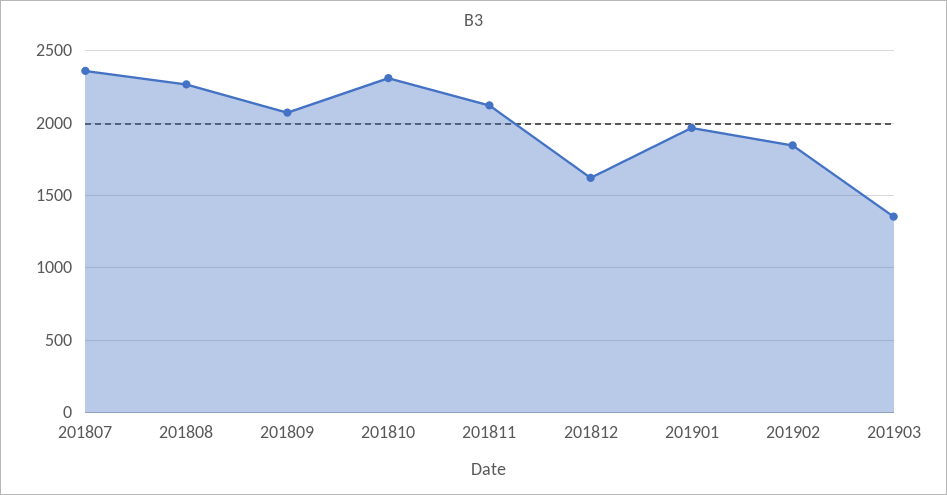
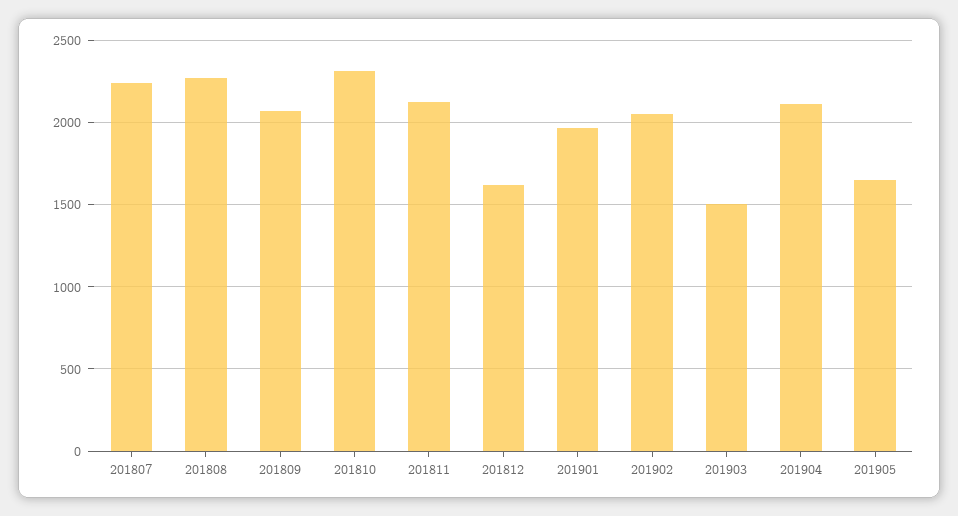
201807: 2350 -> 2250
201902: 1850 -> 2050
201903: 1350 -> 1500
201904: none -> 2100
201905: none -> 1650

